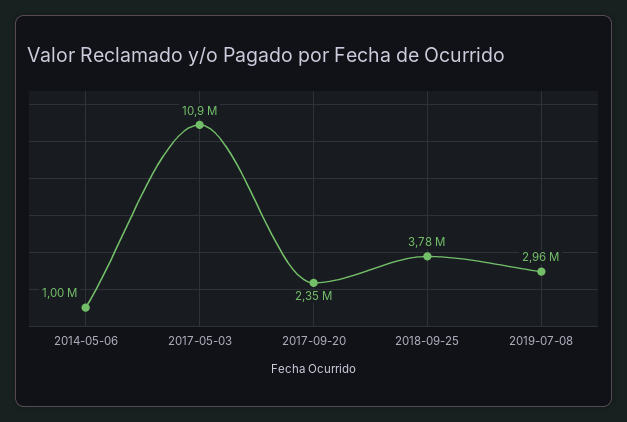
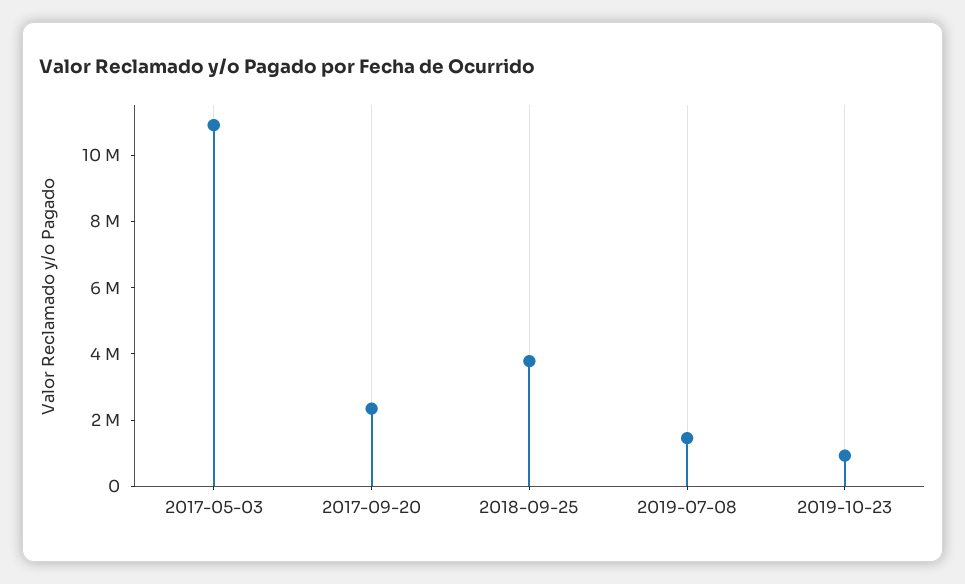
2014-05-06: 1000000 -> none
2019-07-08: 2960000 -> 1500000
2019-10-23: none -> 1000000

